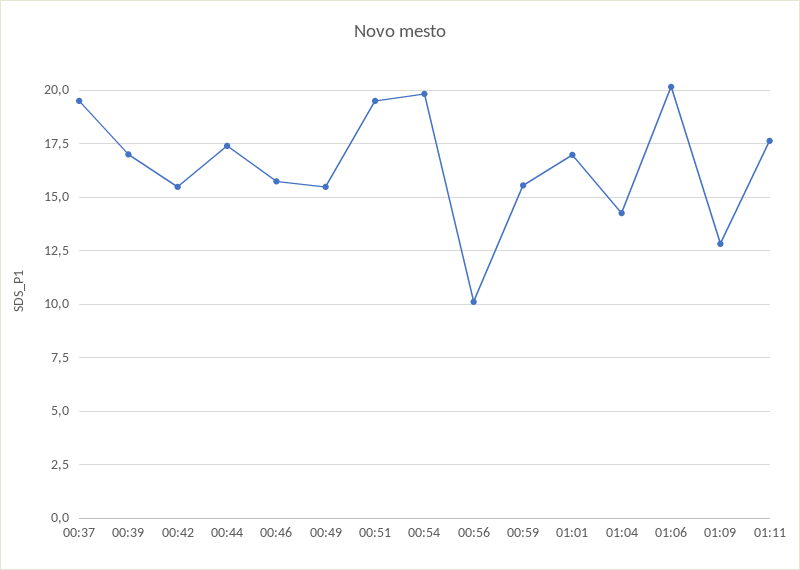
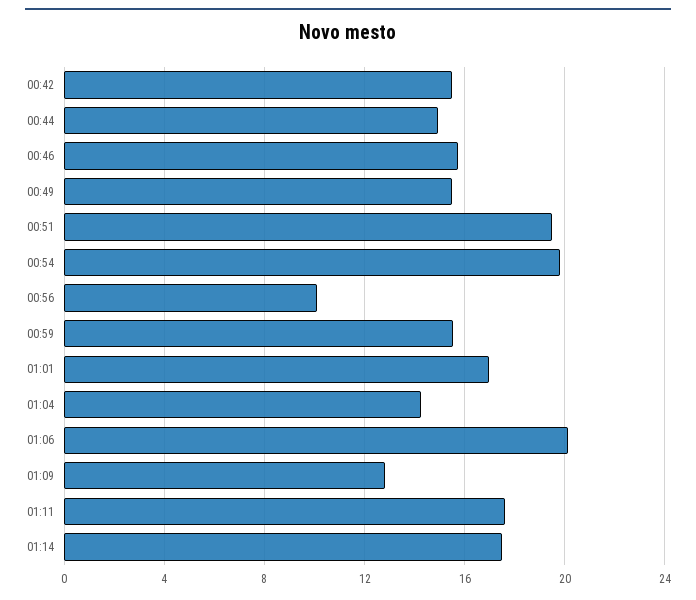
00:37: 19.5 -> none
00:39: 17 -> none
00:44: 17.5 -> 15
01:14: none -> 17.5

